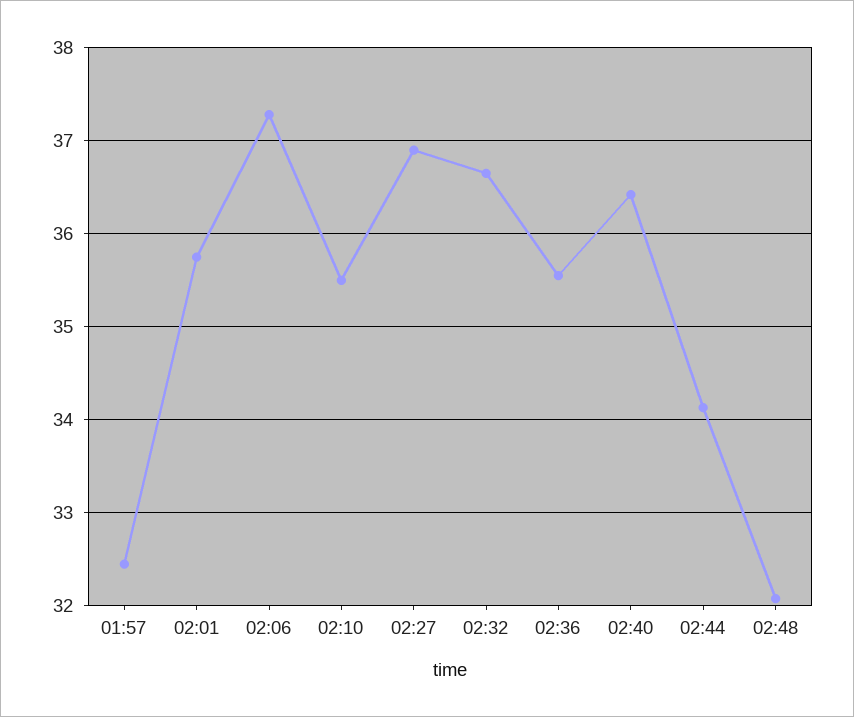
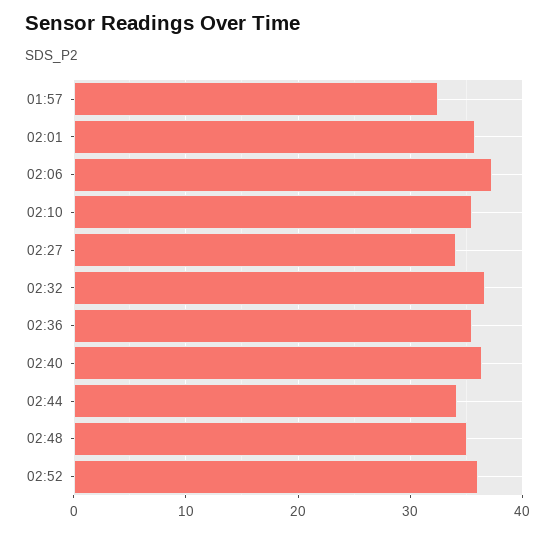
02:27: 36.9 -> 34
02:48: 32.1 -> 35
02:52: none -> 36

